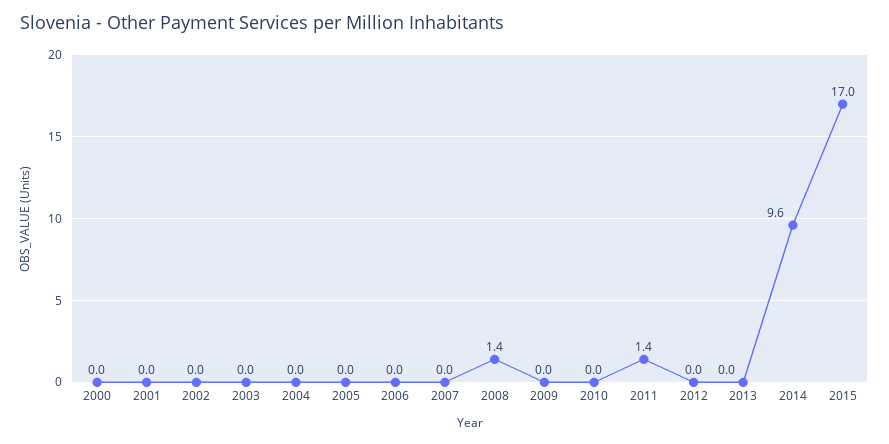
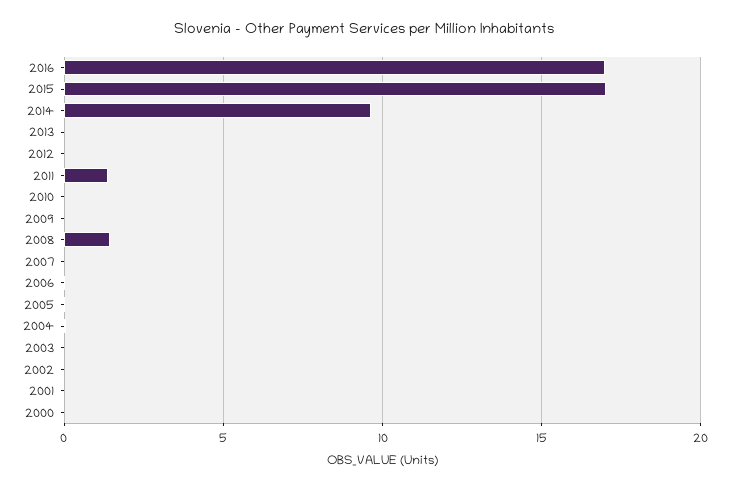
2016: none -> 17

